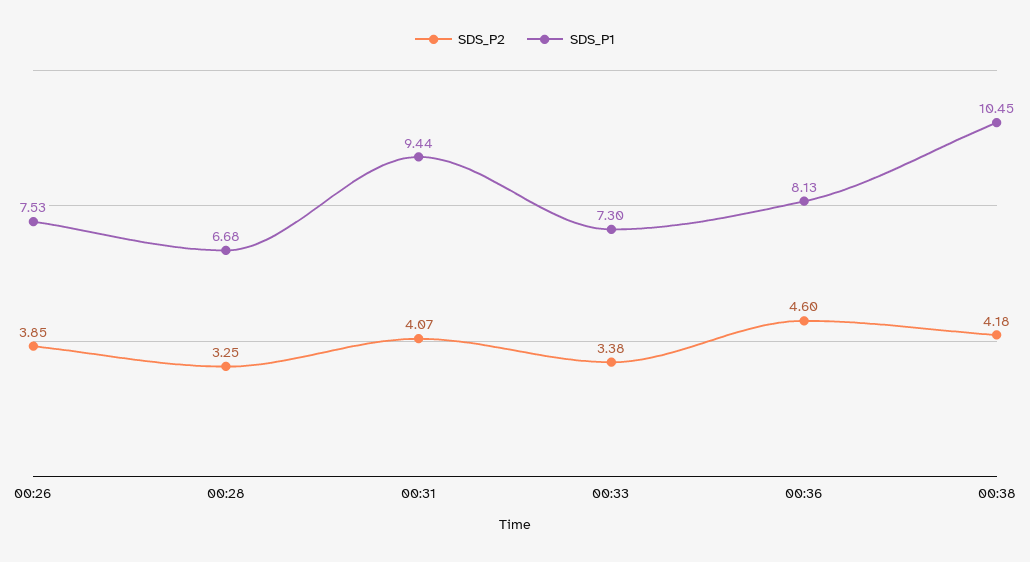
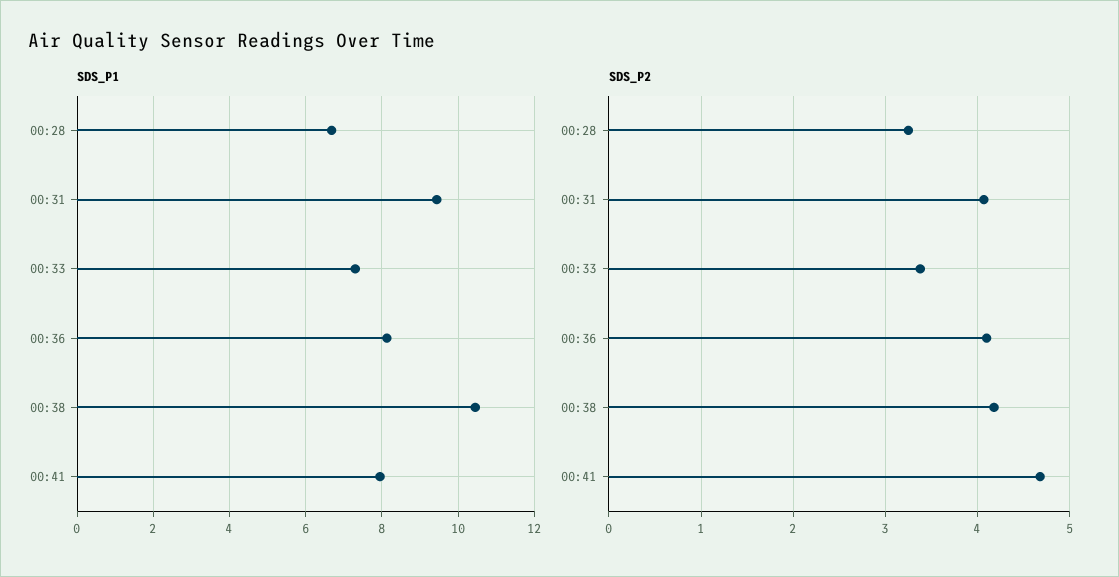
SDS_P2, 00:26: 3.85 -> none
SDS_P1, 00:26: 7.53 -> none
SDS_P2, 00:36: 4.6 -> 4.1
SDS_P1, 00:41: none -> 8
SDS_P2, 00:41: none -> 4.7

